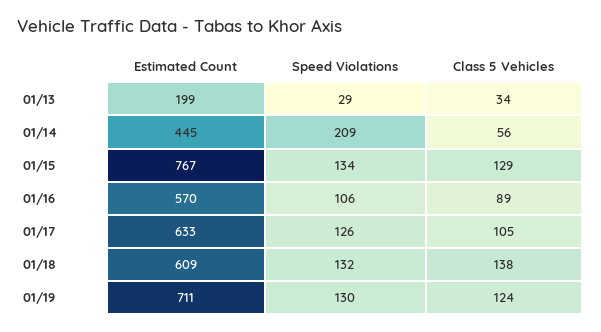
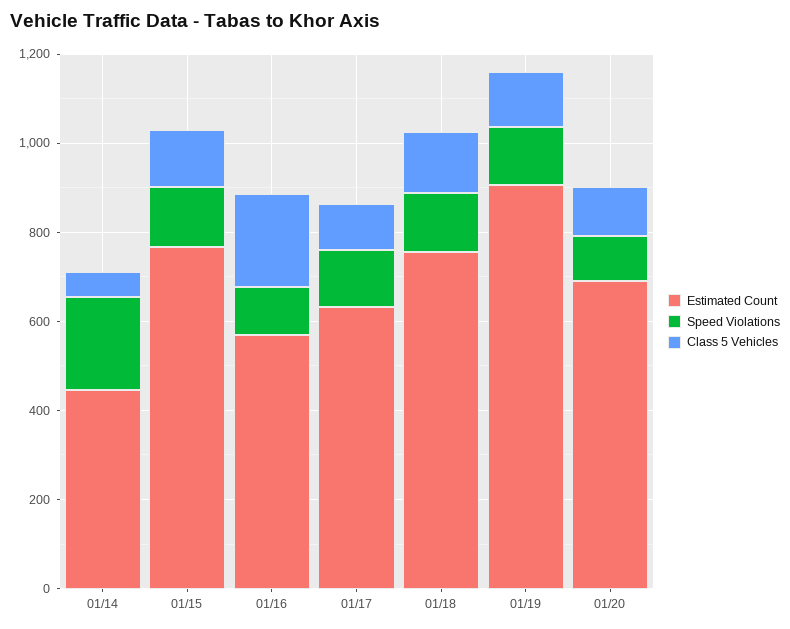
Estimated Count, 01/13: 199 -> none
Speed Violations, 01/13: 29 -> none
Class 5 Vehicles, 01/13: 34 -> none
Class 5 Vehicles, 01/16: 89 -> 200
Estimated Count, 01/18: 609 -> 750
Estimated Count, 01/19: 711 -> 900
Estimated Count, 01/20: none -> 700
Speed Violations, 01/20: none -> 100
Class 5 Vehicles, 01/20: none -> 100

